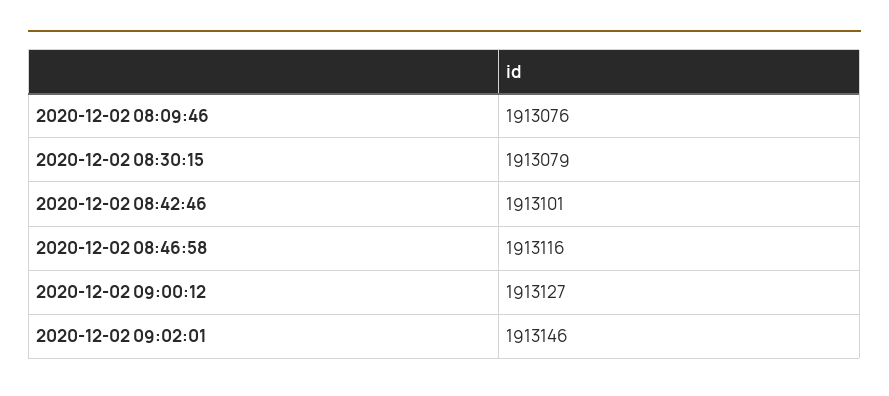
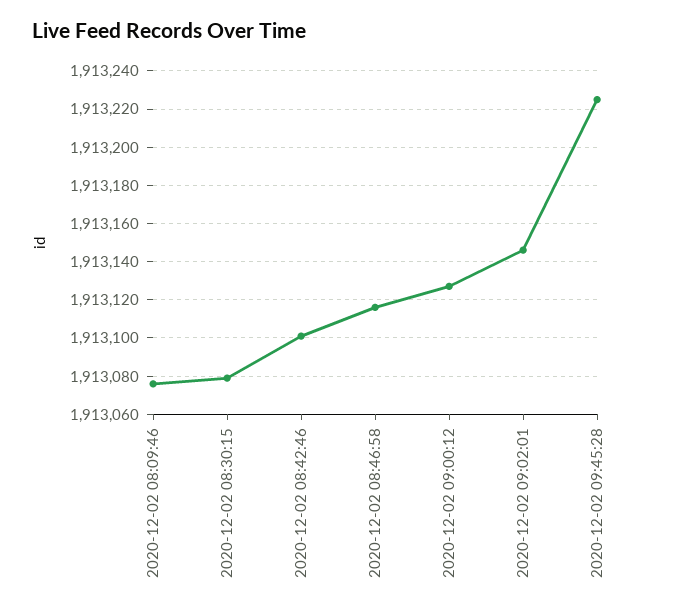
2020-12-02 09:45:28: none -> 1913225

